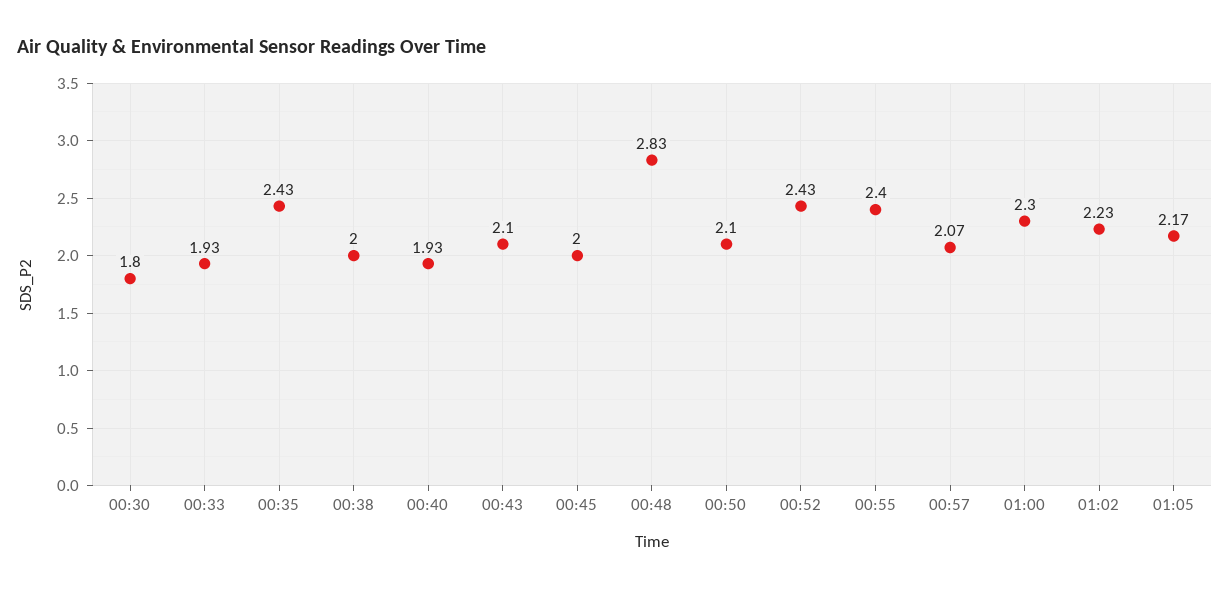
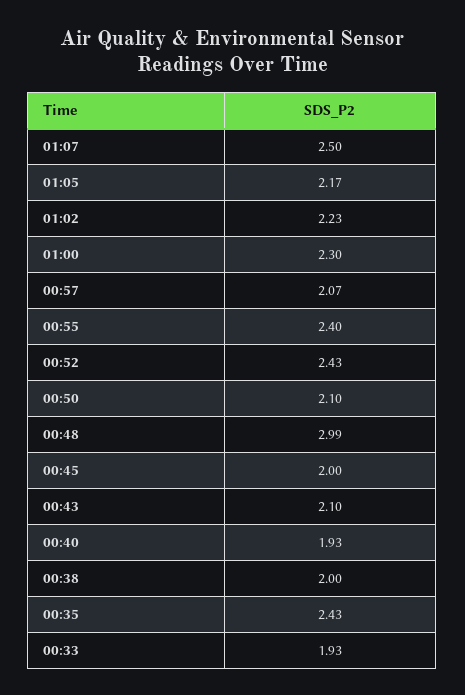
00:30: 1.8 -> none
00:48: 2.83 -> 2.99
01:07: none -> 2.5

